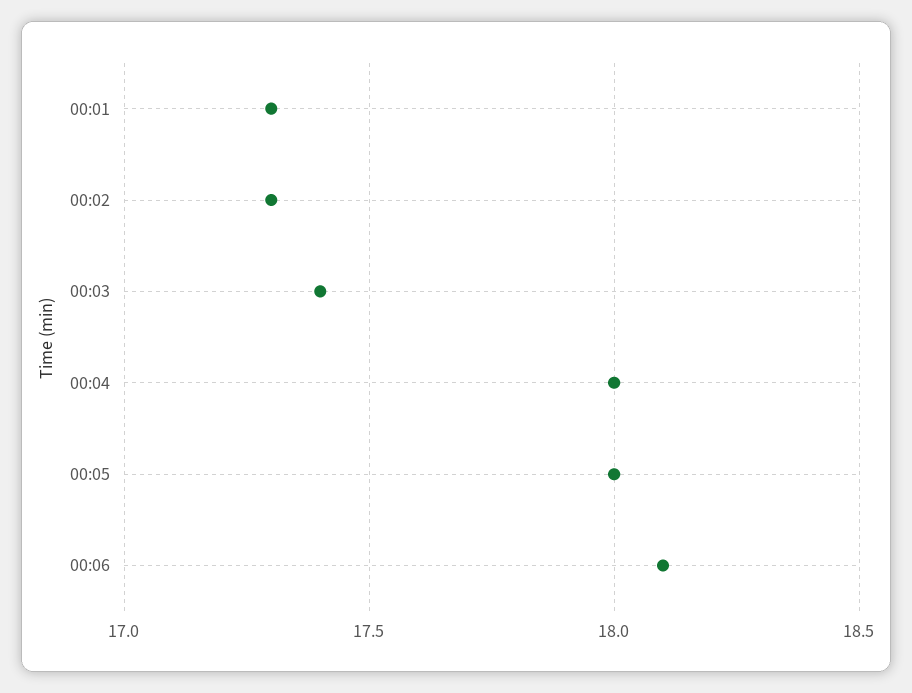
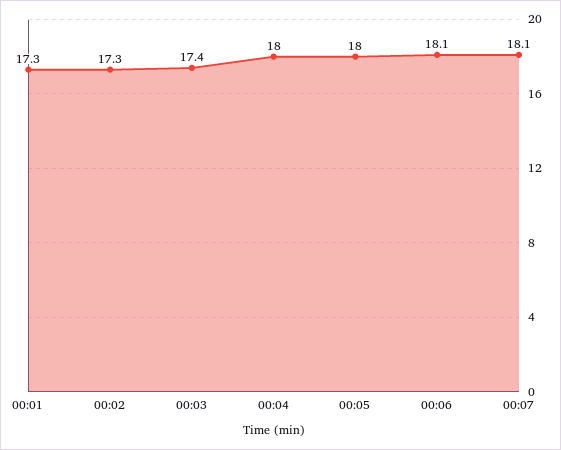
00:07: none -> 18.1

